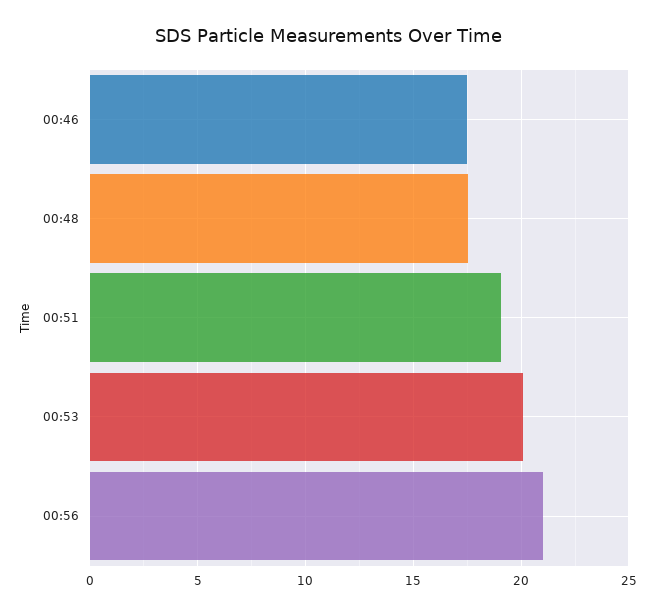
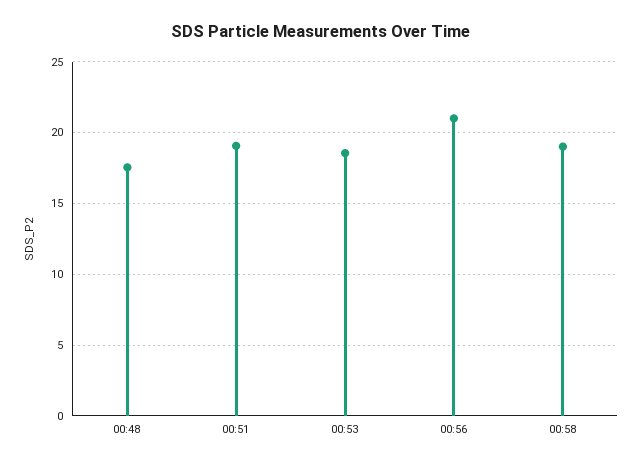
00:46: 17.5 -> none
00:53: 20 -> 18.5
00:58: none -> 19

